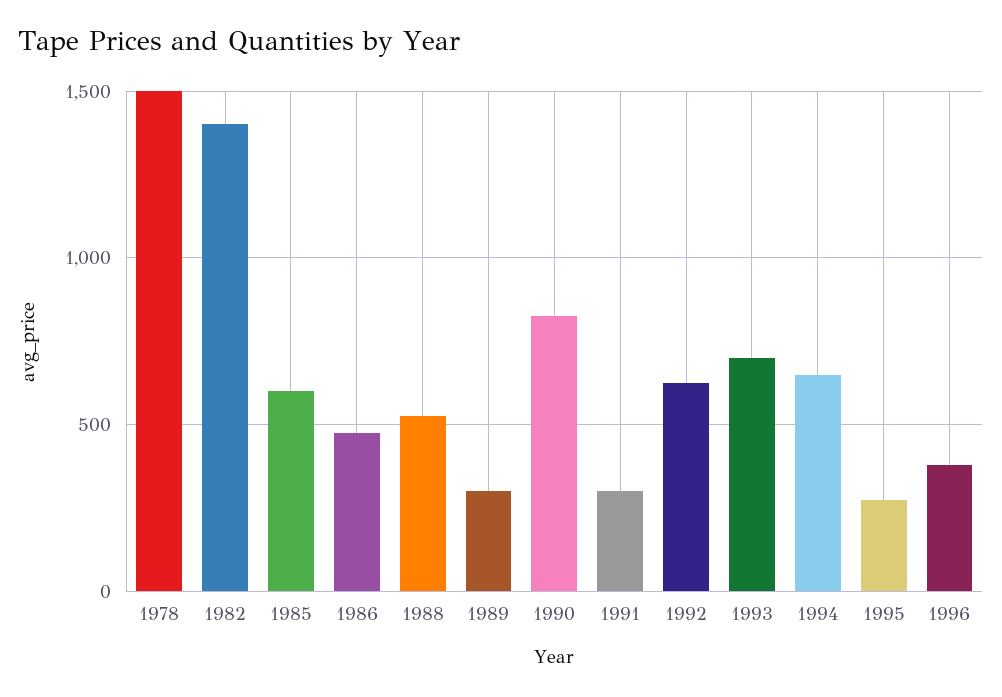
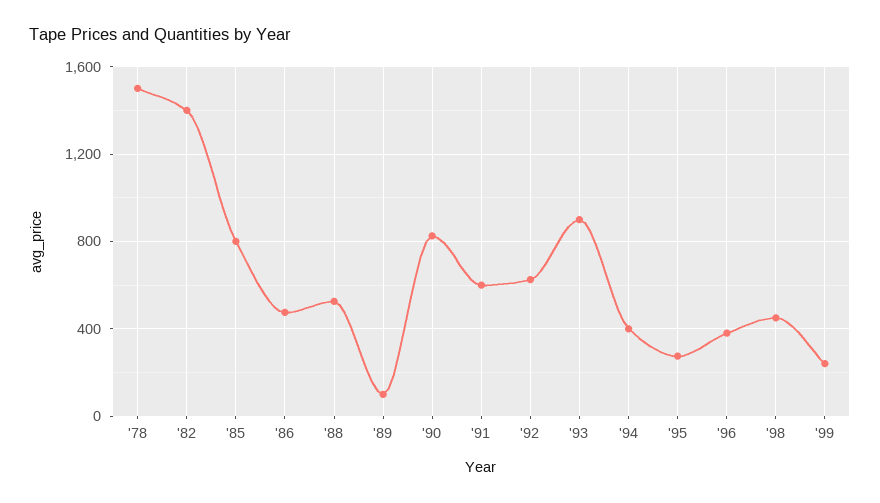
1985: 600 -> 800
1989: 300 -> 100
1991: 300 -> 600
1993: 700 -> 900
1994: 650 -> 400
'98: none -> 450
'99: none -> 250

